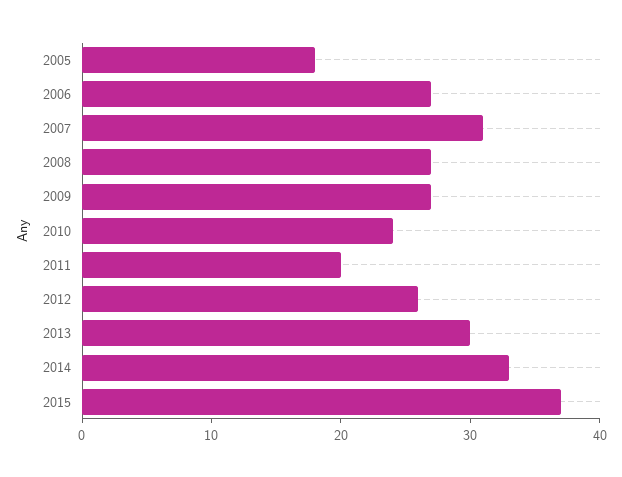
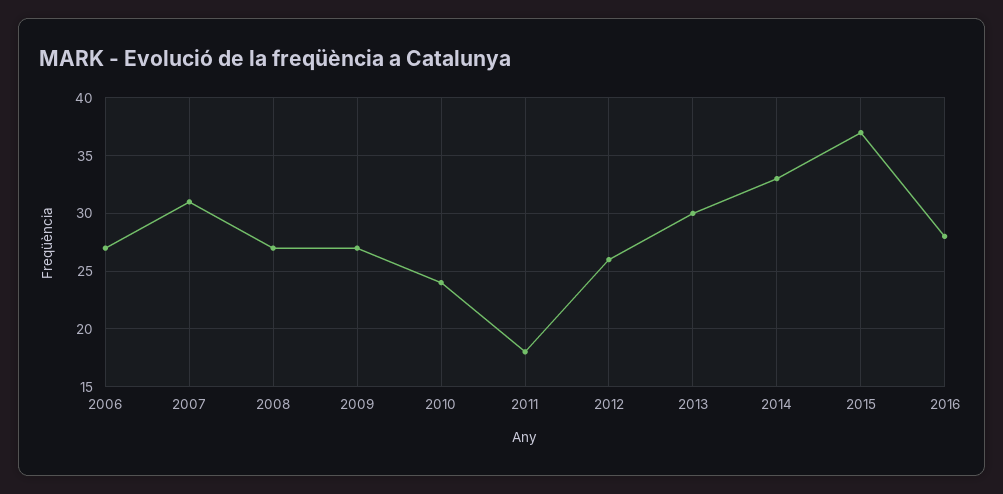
2005: 18 -> none
2011: 20 -> 18
2016: none -> 28

